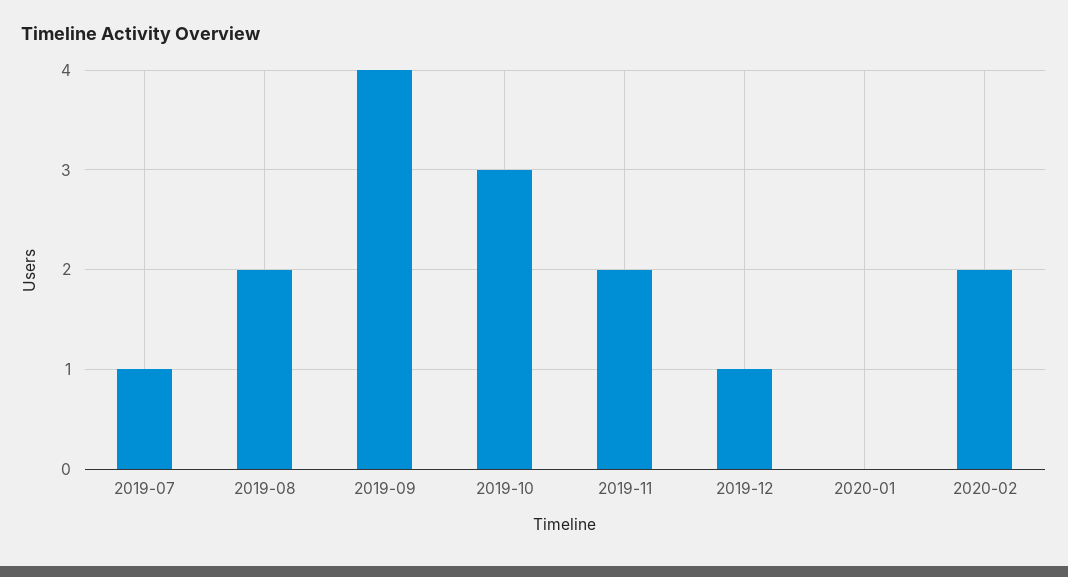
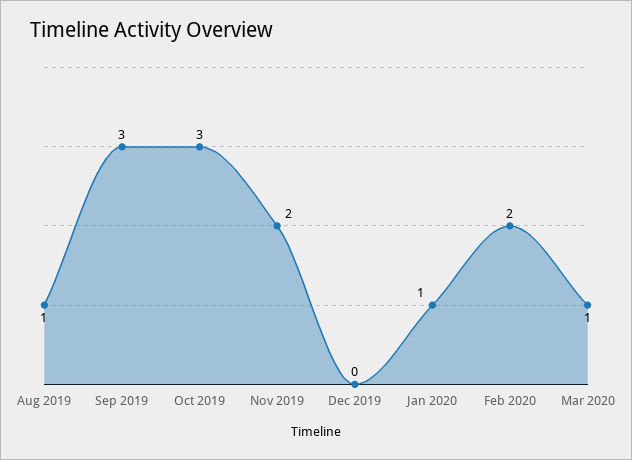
2019-07: 1 -> none
2019-08: 2 -> 1
2019-09: 4 -> 3
2019-12: 1 -> 0
2020-01: 0 -> 1
Mar 2020: none -> 1

